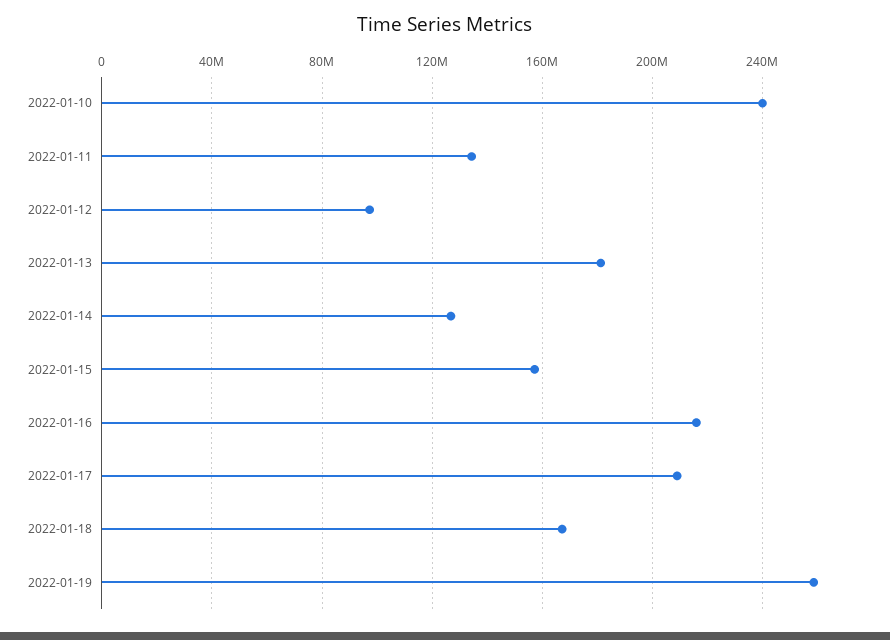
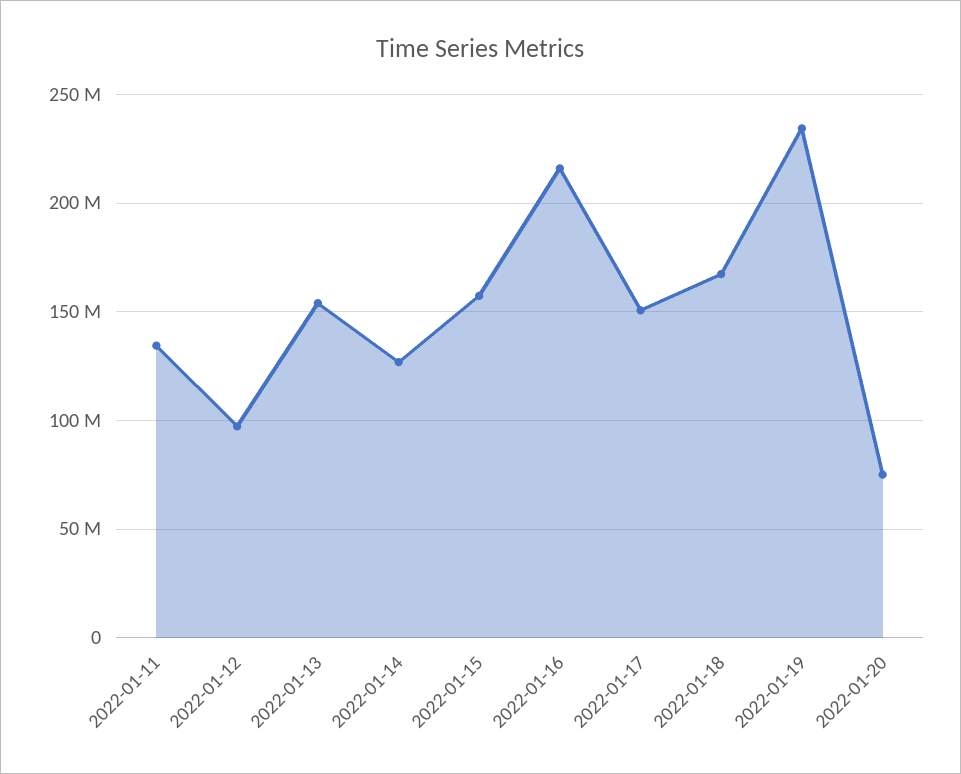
2022-01-10: 240000000 -> none
2022-01-13: 180000000 -> 155000000
2022-01-17: 210000000 -> 150000000
2022-01-19: 260000000 -> 235000000
2022-01-20: none -> 75000000

